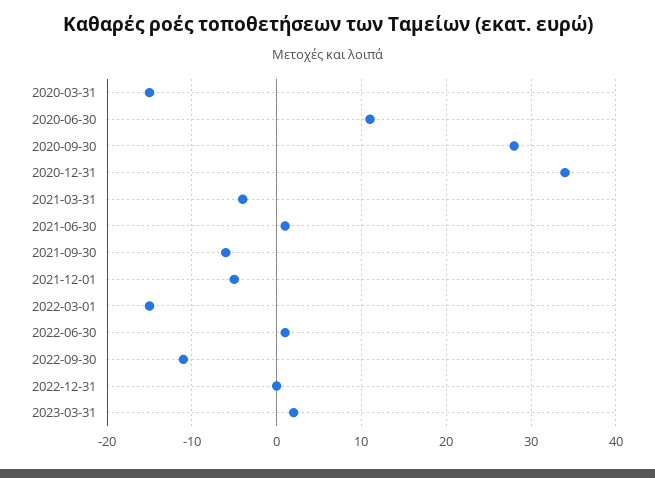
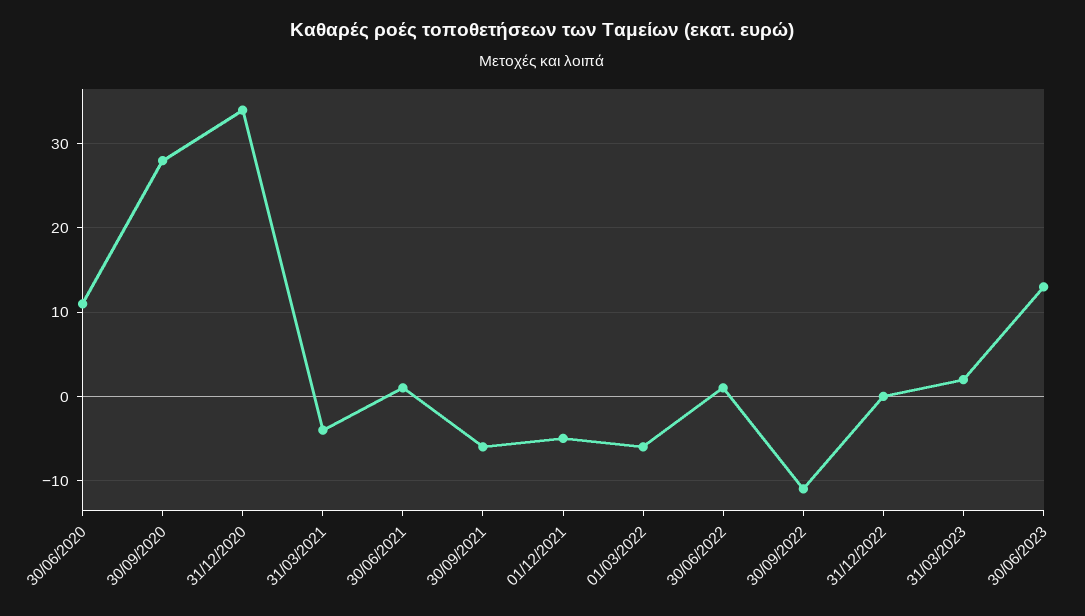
2020-03-31: -15 -> none
2022-03-01: -15 -> -6
30/06/2023: none -> 13

